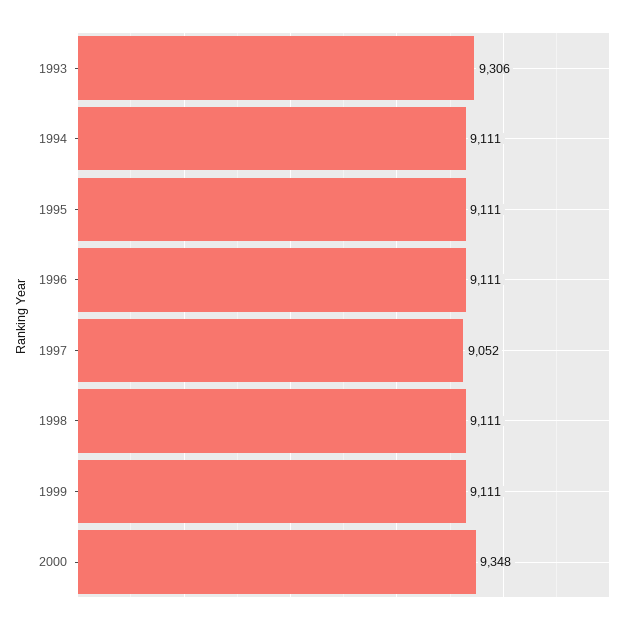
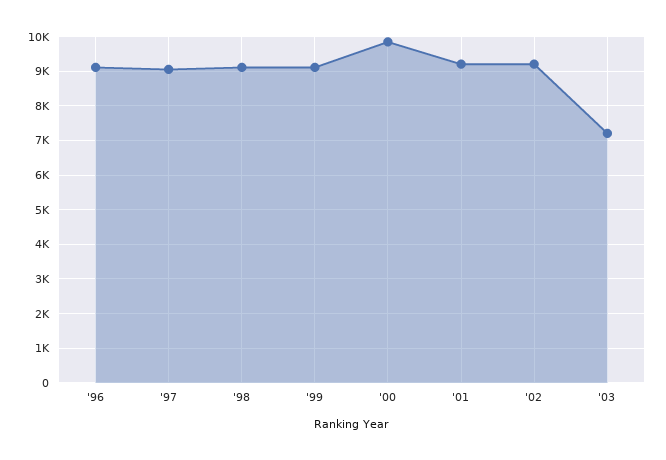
1993: 9306 -> none
1994: 9111 -> none
1995: 9111 -> none
2000: 9348 -> 9800
'01: none -> 9200
'02: none -> 9200
'03: none -> 7200

